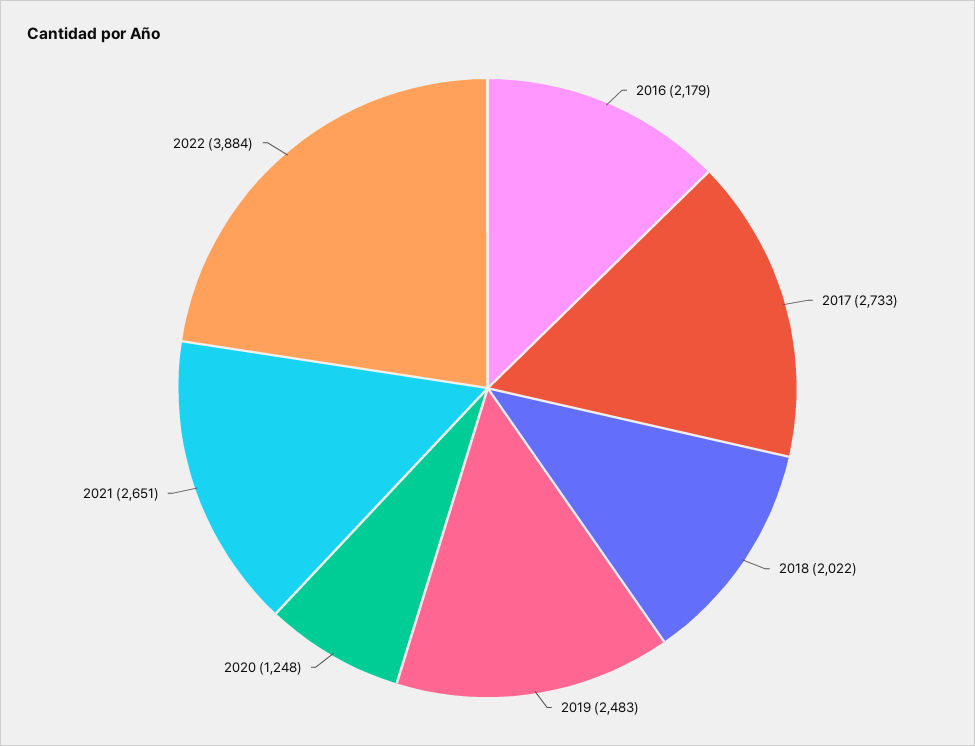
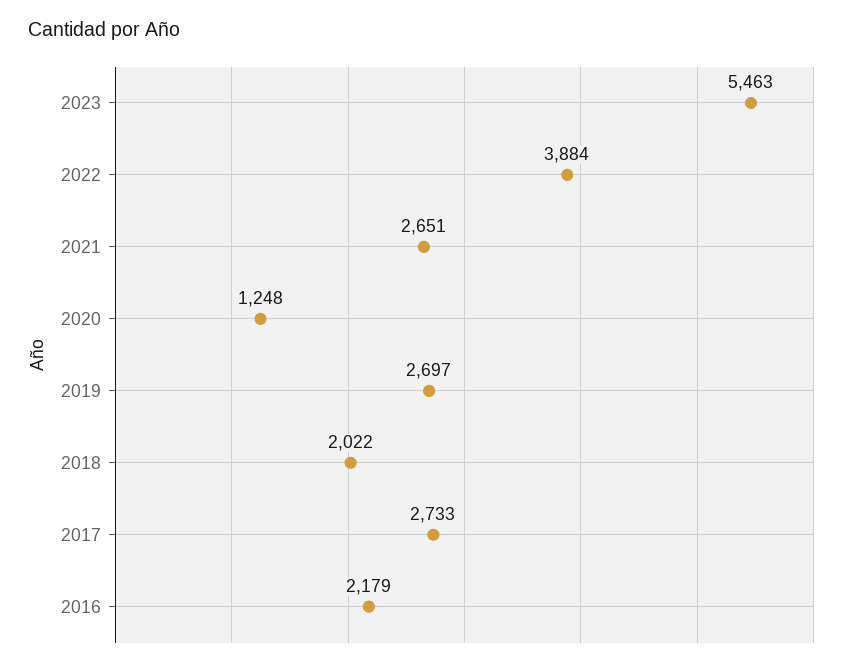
2019: 2483 -> 2697
2023: none -> 5463

